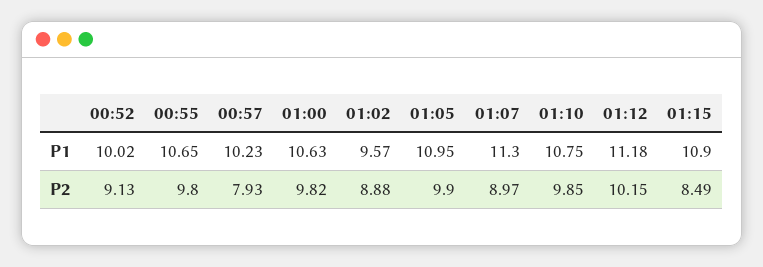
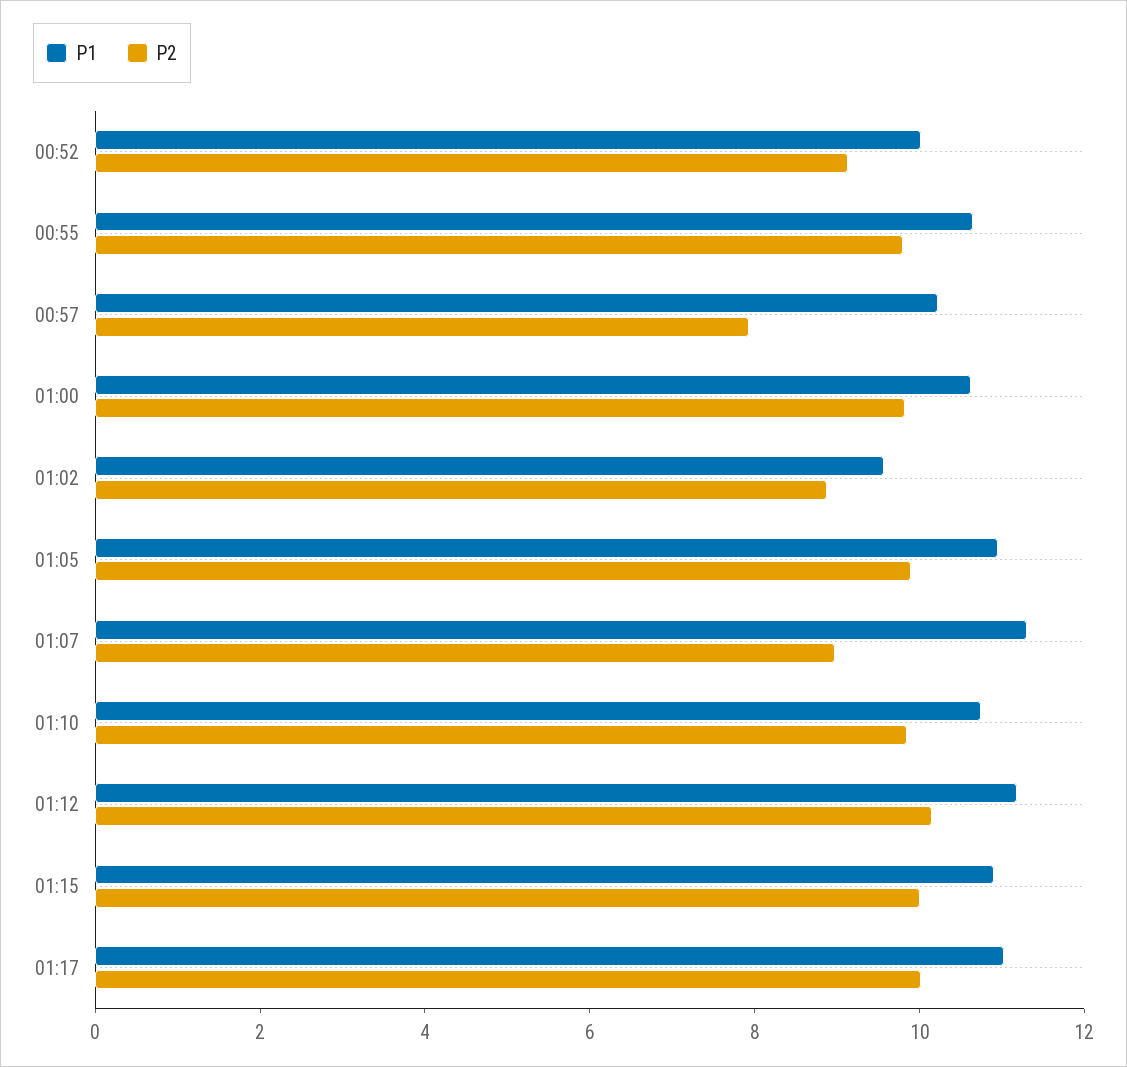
P2, 01:15: 8.49 -> 10
P1, 01:17: none -> 11
P2, 01:17: none -> 10

